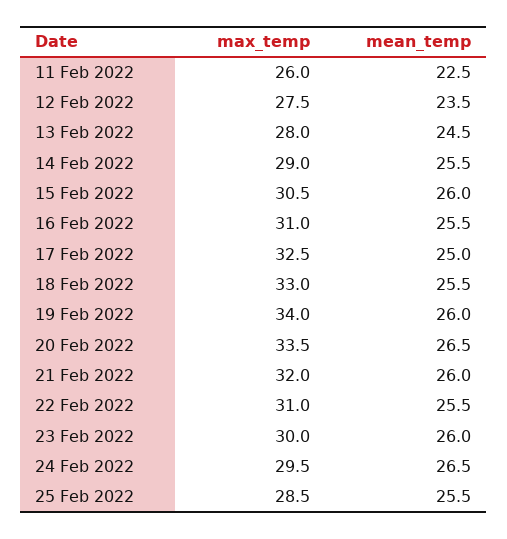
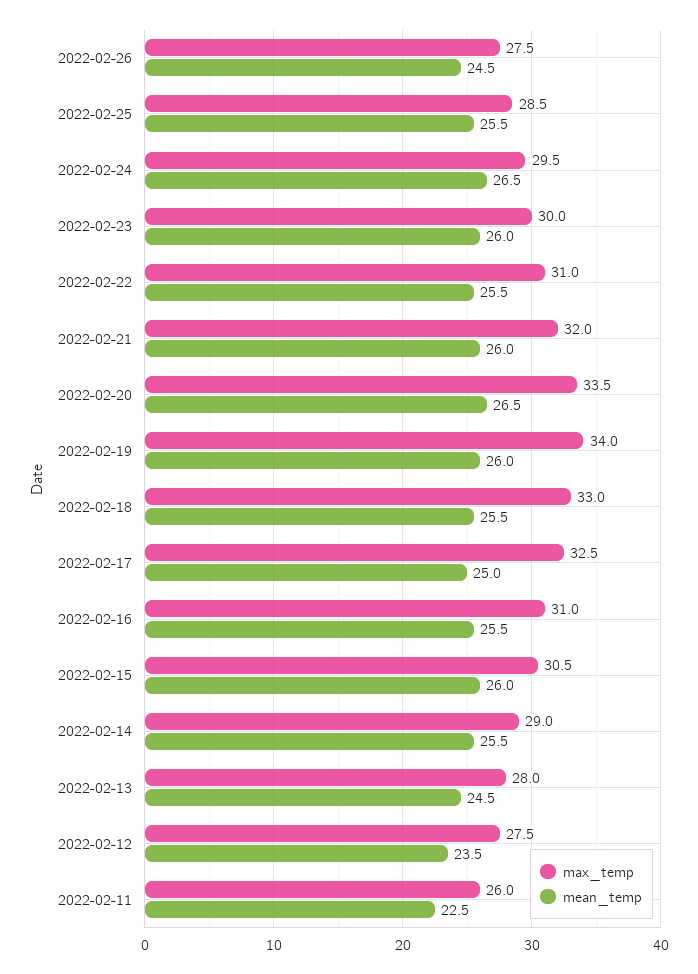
max_temp, 2022-02-26: none -> 27.5
mean_temp, 2022-02-26: none -> 24.5

